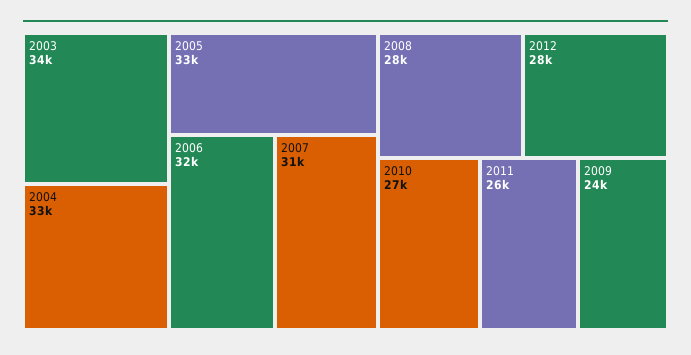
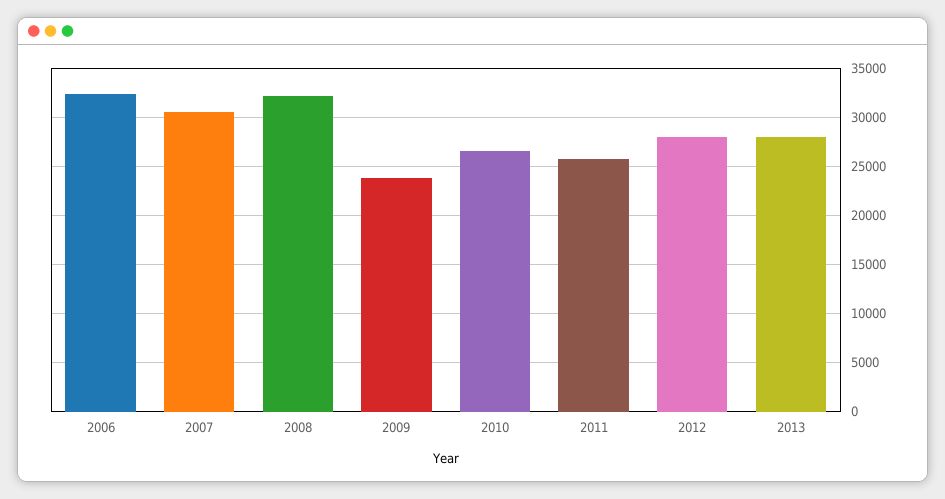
2003: 34000 -> none
2004: 33000 -> none
2005: 33000 -> none
2008: 28000 -> 32000
2013: none -> 28000

